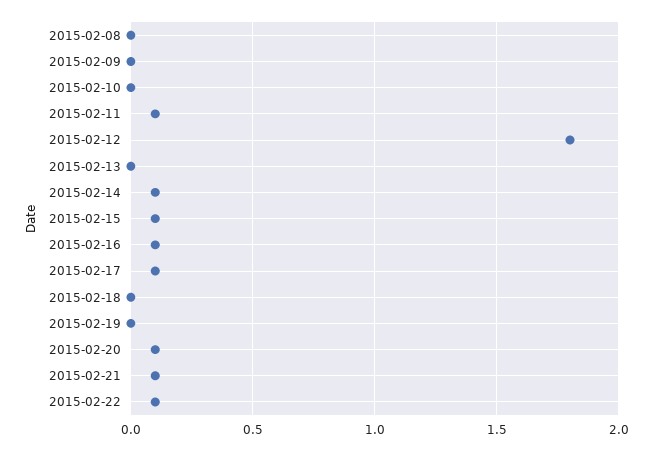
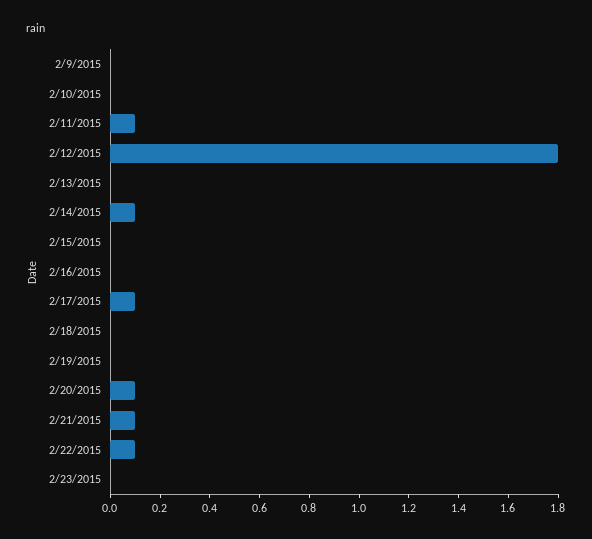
2015-02-08: 0 -> none
2015-02-15: 0.1 -> 0
2015-02-16: 0.1 -> 0
2/23/2015: none -> 0

